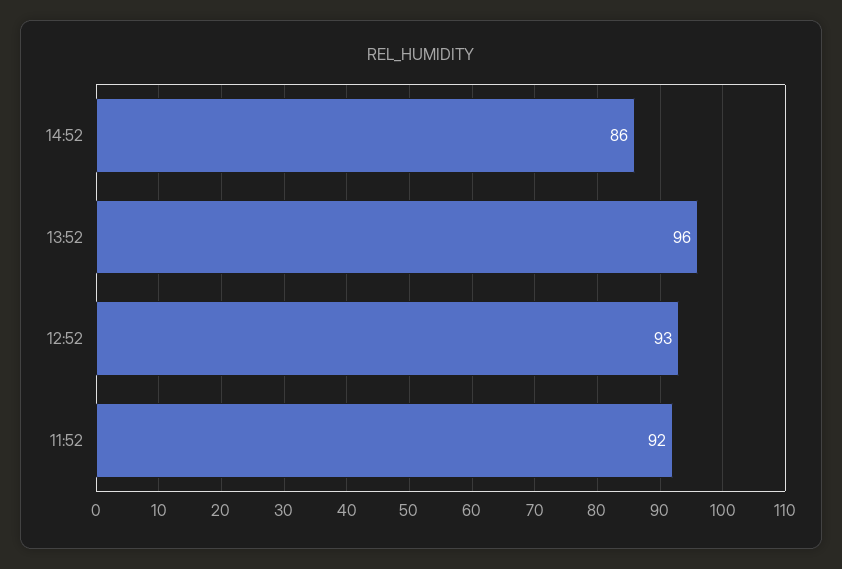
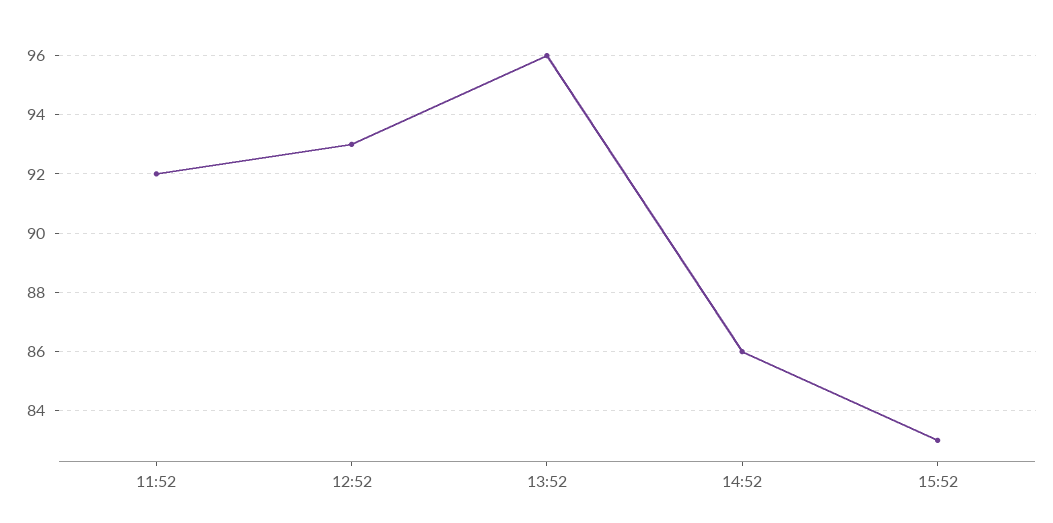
15:52: none -> 83

